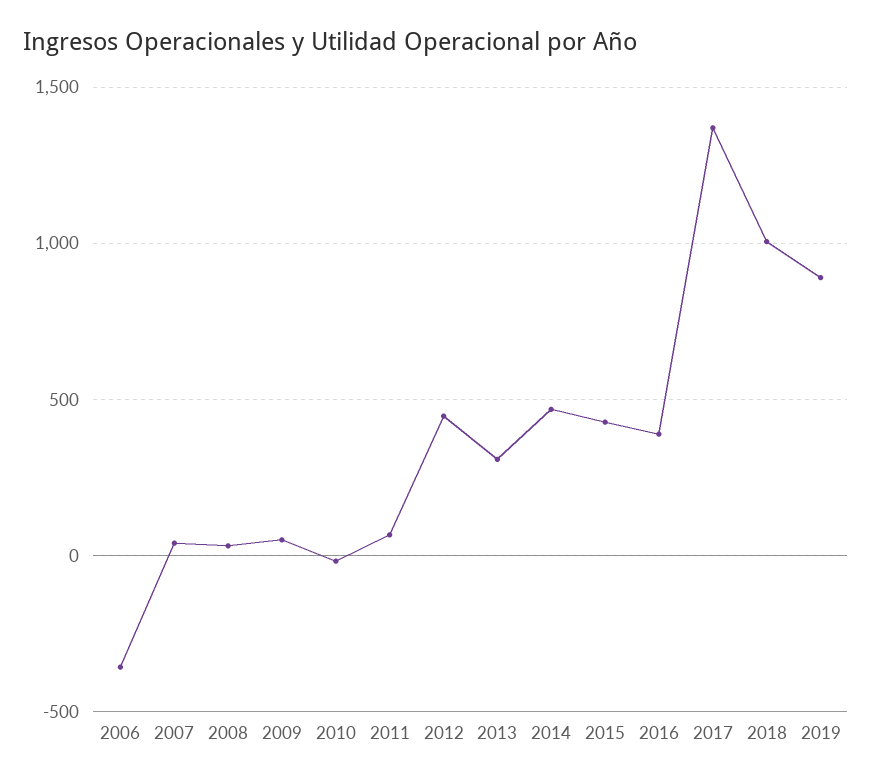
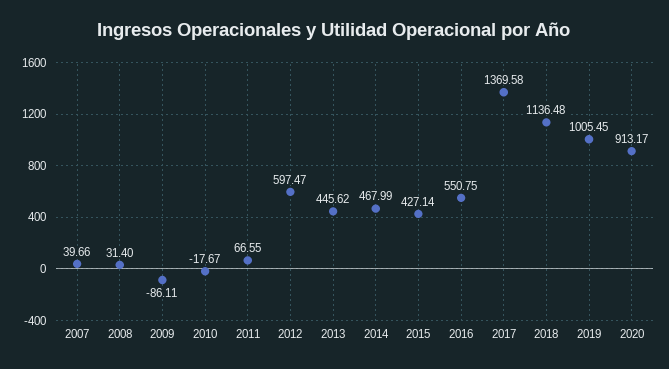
2006: -350 -> none
2009: 50 -> -86.11
2012: 450 -> 597.47
2013: 300 -> 445.62
2016: 400 -> 550.75
2018: 1000 -> 1136.48
2019: 900 -> 1005.45
2020: none -> 913.17

